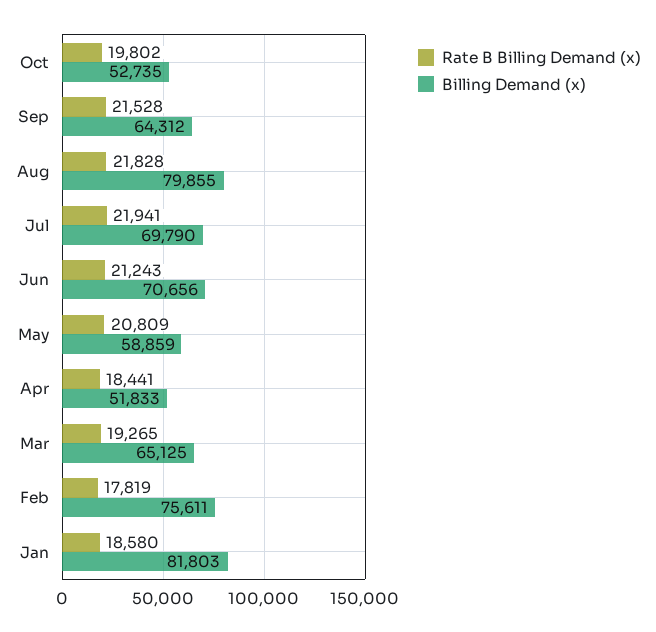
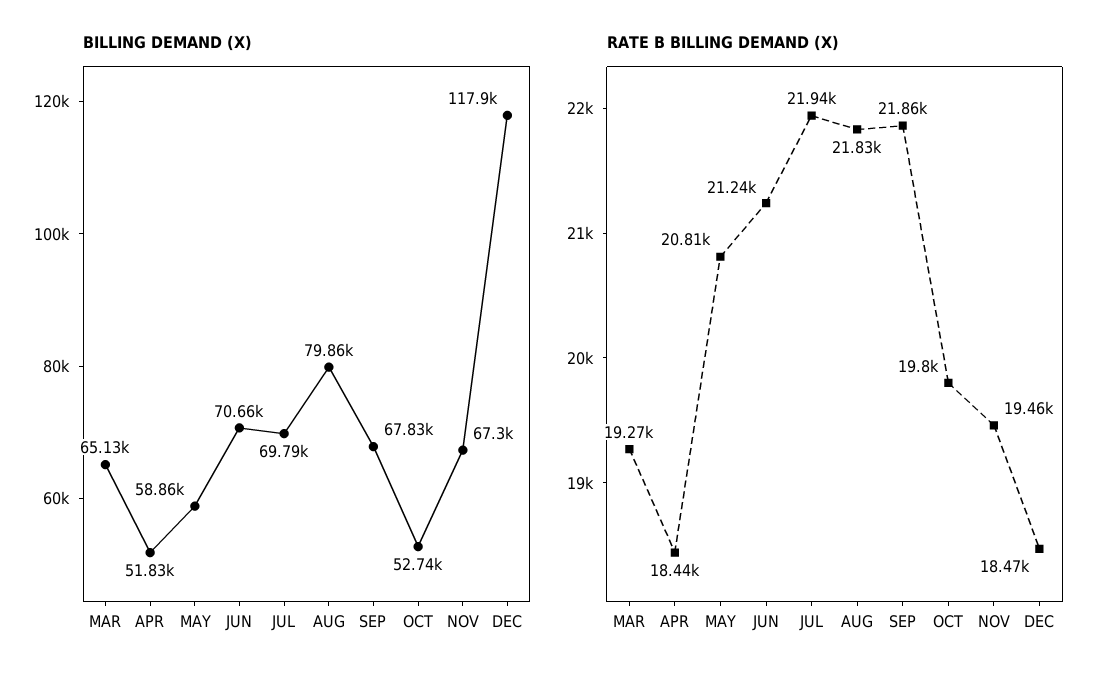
Rate B Billing Demand (x), Sep: 21528 -> 21860
Billing Demand (x), Sep: 64312 -> 67830
Rate B Billing Demand (x), Feb: 17819 -> none
Billing Demand (x), Feb: 75611 -> none
Rate B Billing Demand (x), Jan: 18580 -> none
Billing Demand (x), Jan: 81803 -> none
Billing Demand (x), NOV: none -> 67300
Billing Demand (x), DEC: none -> 117900
Rate B Billing Demand (x), NOV: none -> 19460
Rate B Billing Demand (x), DEC: none -> 18470

